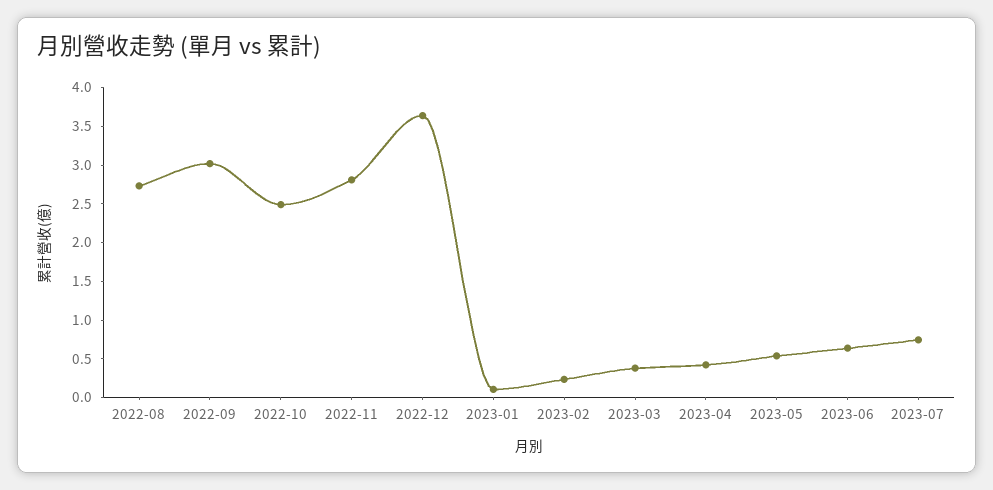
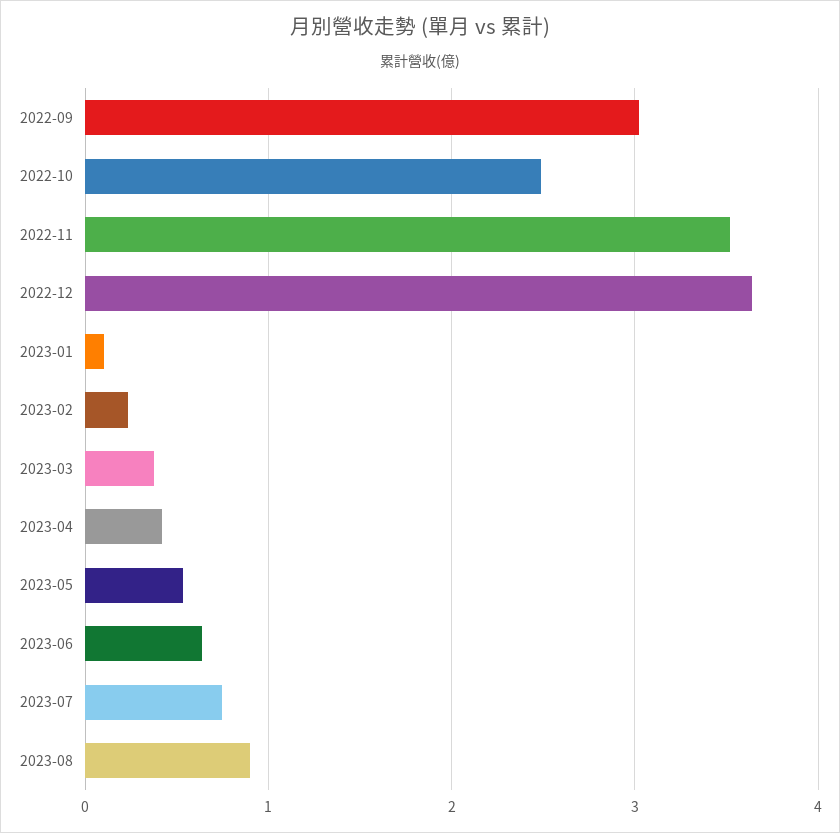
2022-08: 2.75 -> none
2022-11: 2.75 -> 3.5
2023-08: none -> 0.9

